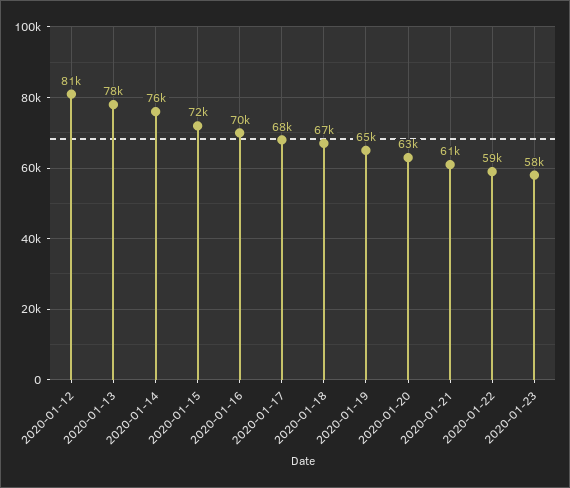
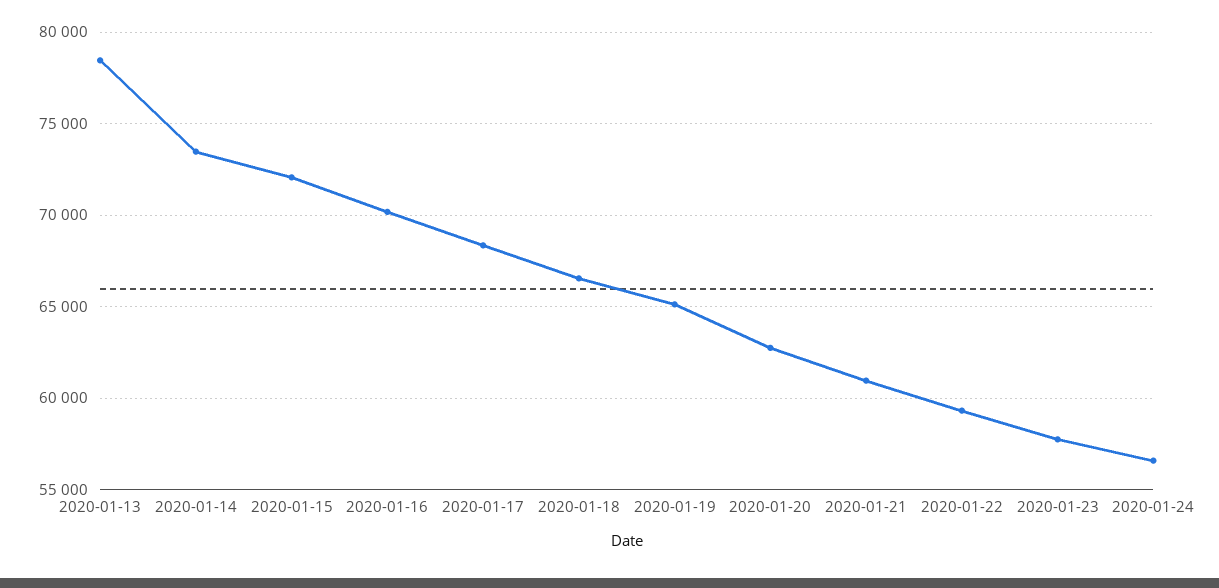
2020-01-12: 81000 -> none
2020-01-14: 76000 -> 73500
2020-01-24: none -> 56500

